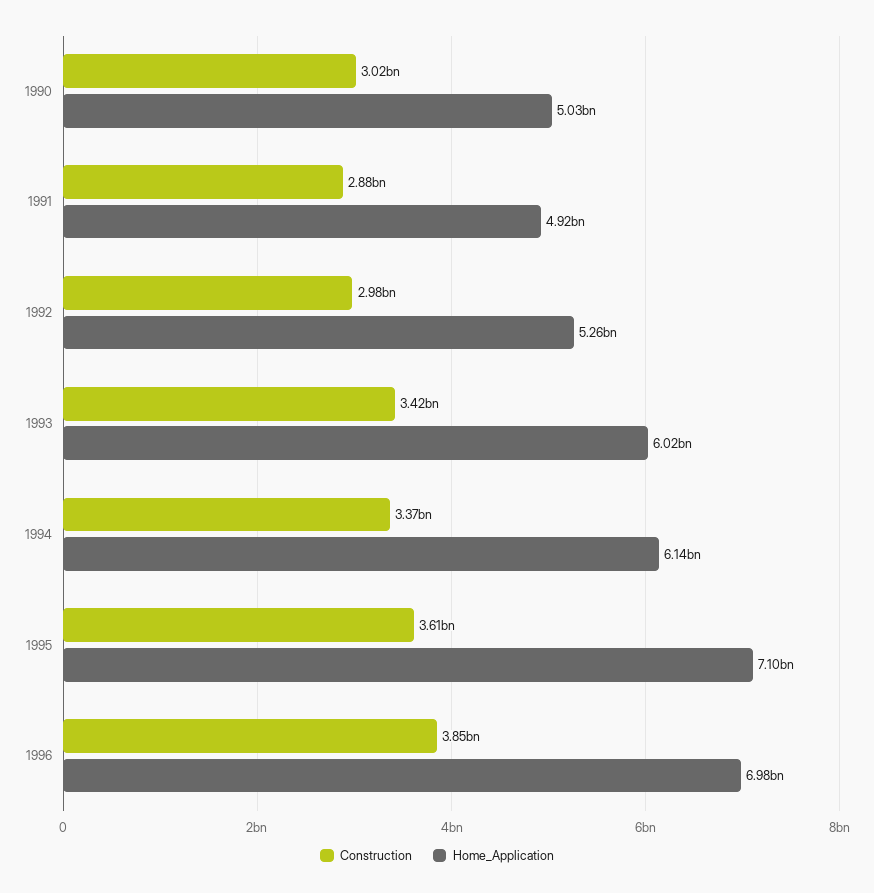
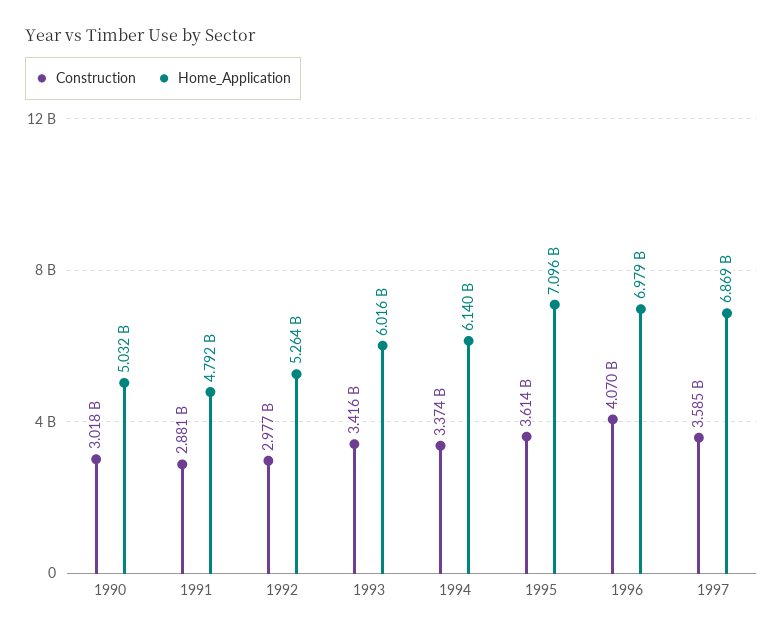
Home_Application, 1991: 4920000000 -> 4792000000
Construction, 1996: 3850000000 -> 4070000000
Construction, 1997: none -> 3585000000
Home_Application, 1997: none -> 6869000000

